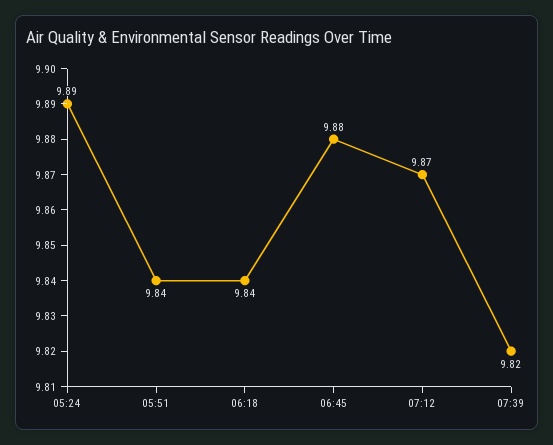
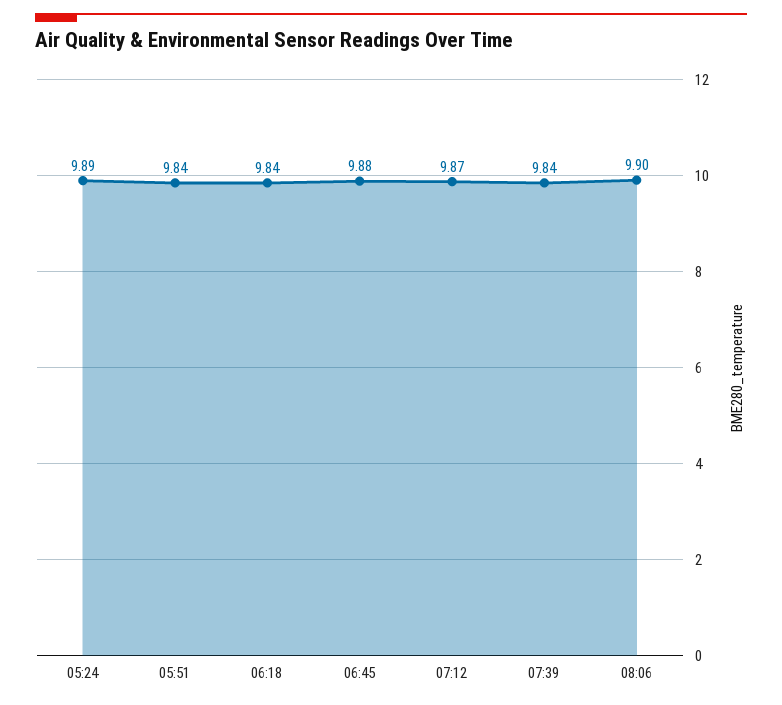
07:39: 9.82 -> 9.84
08:06: none -> 9.9

